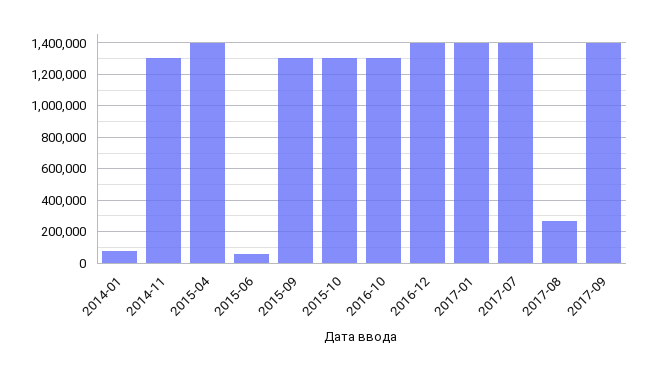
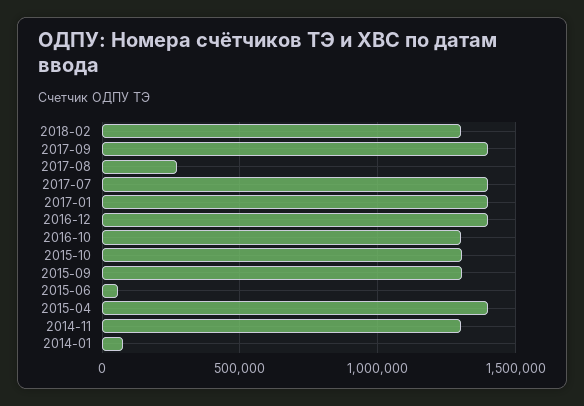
2018-02: none -> 1300000

